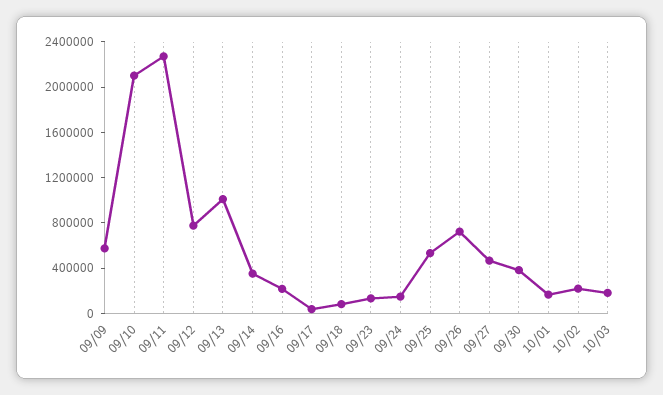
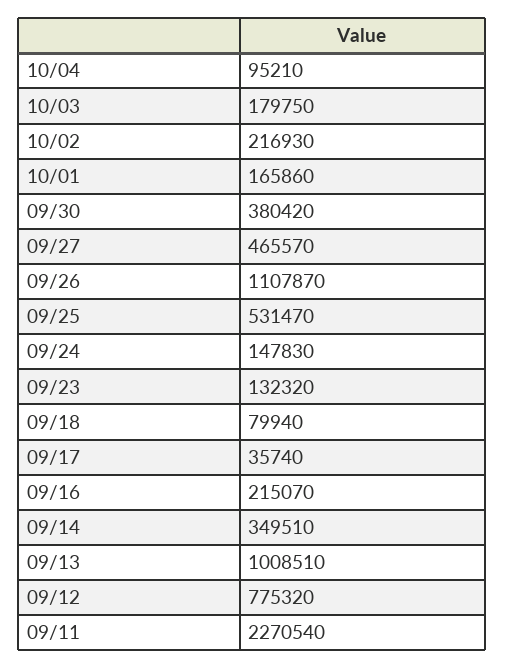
09/09: 600000 -> none
09/10: 2100000 -> none
09/26: 700000 -> 1107870
10/04: none -> 95210

